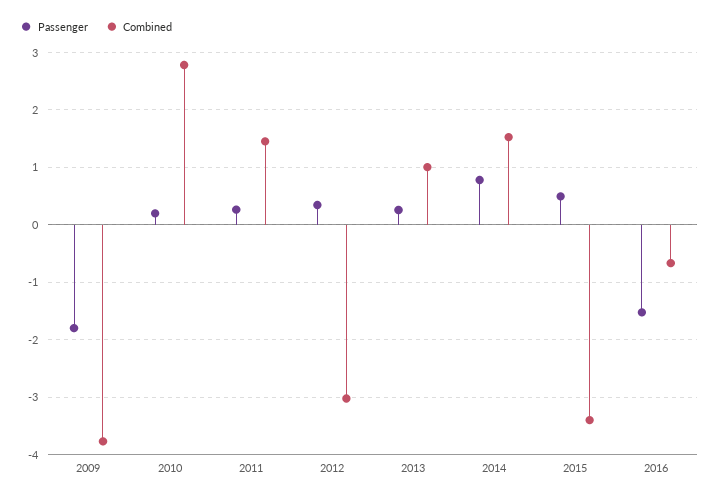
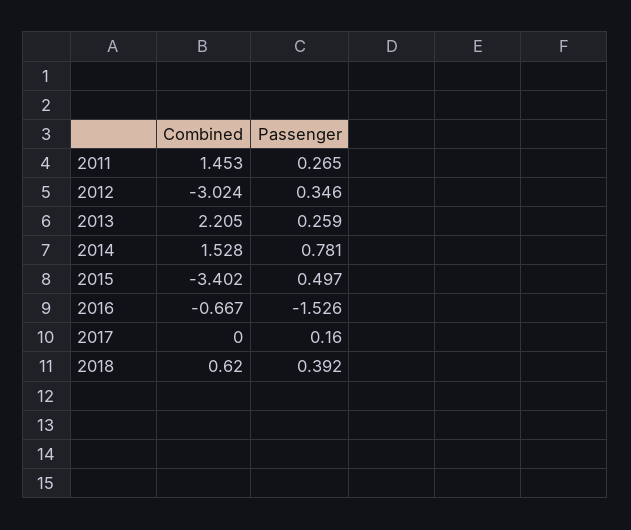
Passenger, 2009: -1.8 -> none
Combined, 2009: -3.8 -> none
Passenger, 2010: 0.2 -> none
Combined, 2010: 2.8 -> none
Combined, 2013: 1 -> 2.205
Combined, 2017: none -> 0
Passenger, 2017: none -> 0.16
Combined, 2018: none -> 0.62
Passenger, 2018: none -> 0.392

